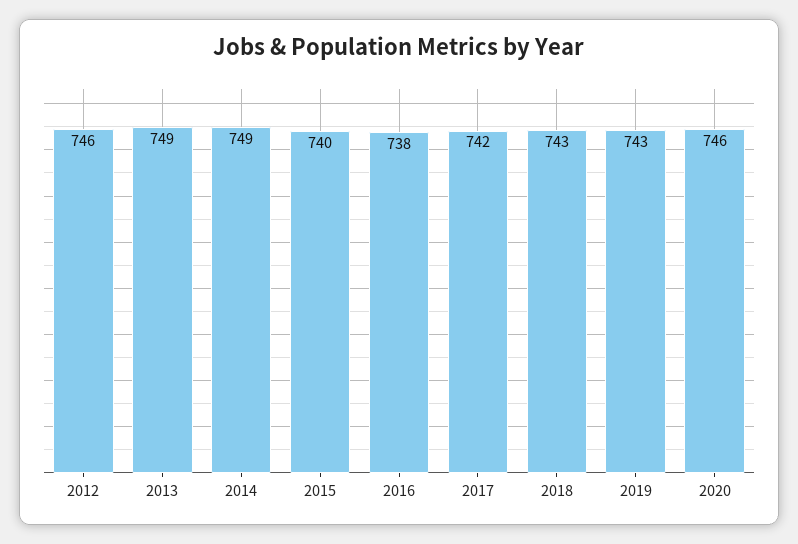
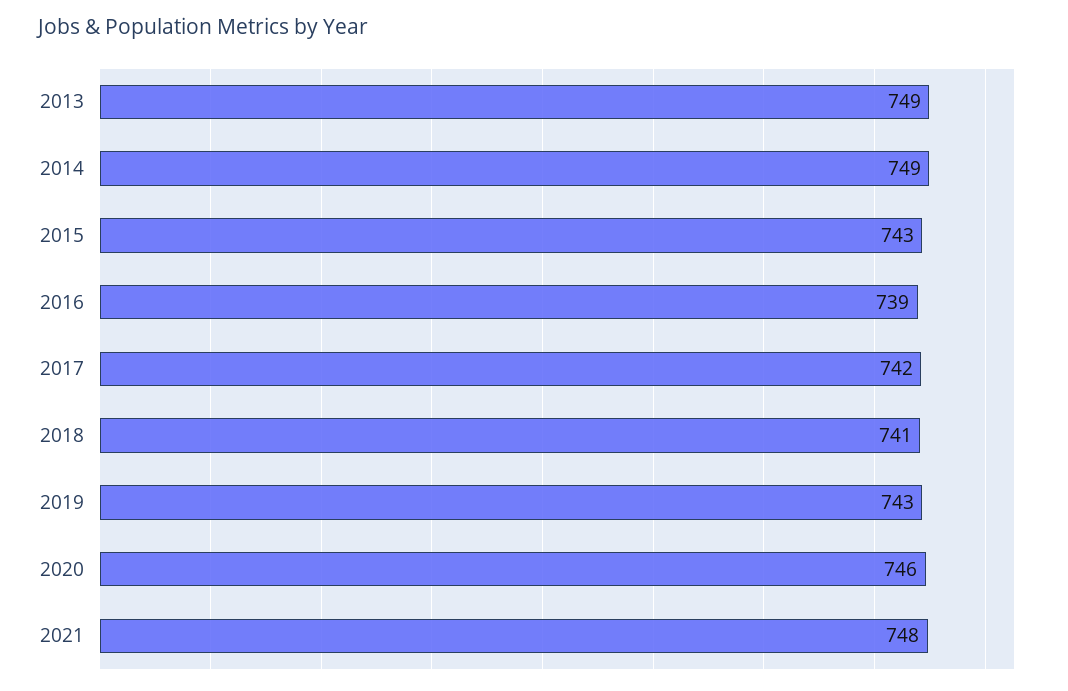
2012: 746 -> none
2015: 740 -> 743
2016: 738 -> 739
2018: 743 -> 741
2021: none -> 748

